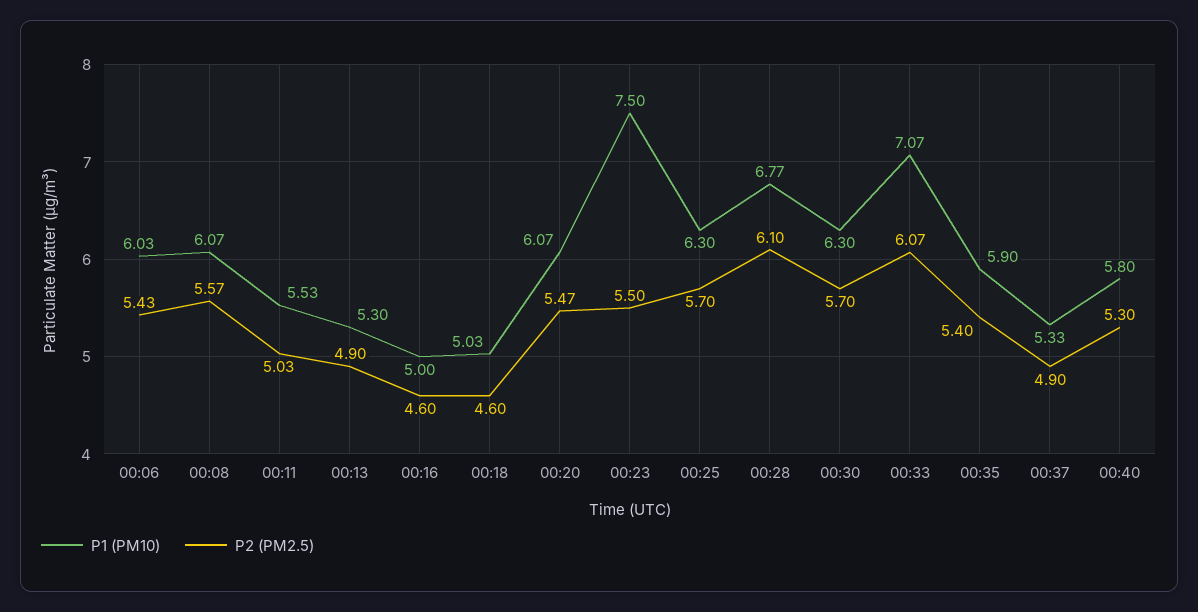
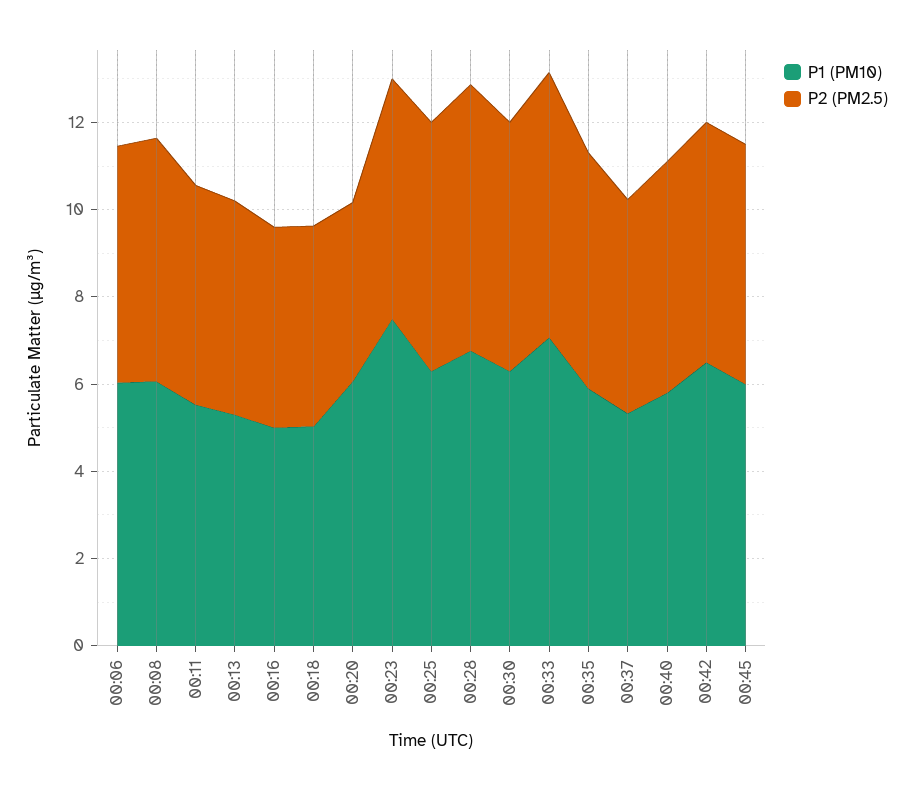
P2 (PM2.5), 00:20: 5.47 -> 4
P1 (PM10), 00:42: none -> 6.5
P2 (PM2.5), 00:42: none -> 5.5
P1 (PM10), 00:45: none -> 6
P2 (PM2.5), 00:45: none -> 5.5

